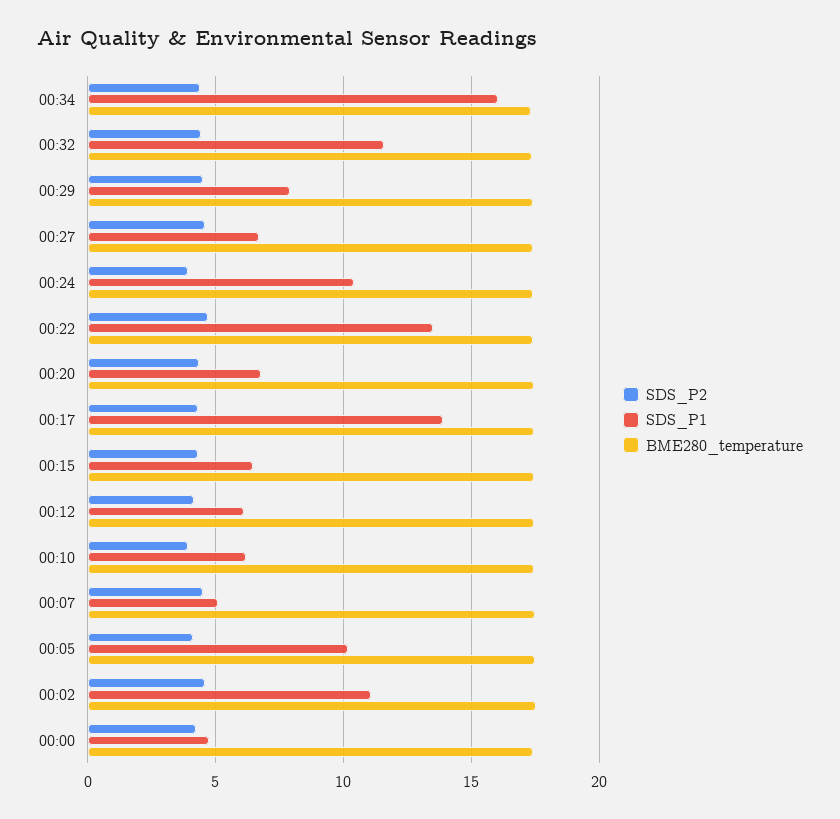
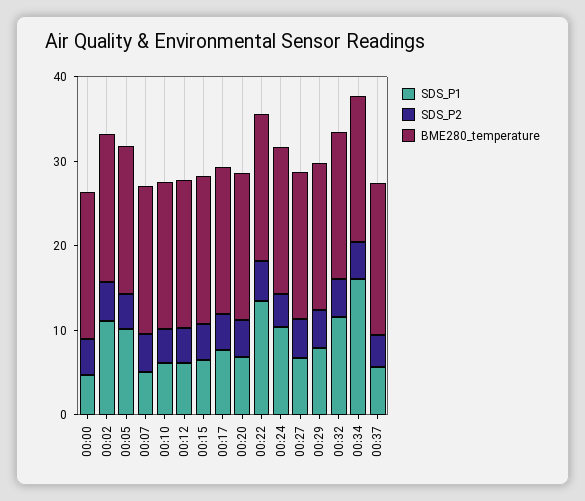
SDS_P1, 00:17: 14 -> 8
SDS_P1, 00:37: none -> 6
SDS_P2, 00:37: none -> 4
BME280_temperature, 00:37: none -> 18

